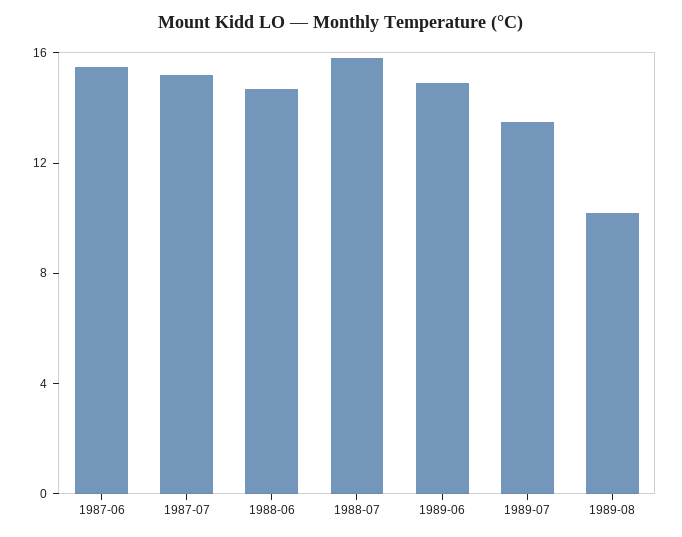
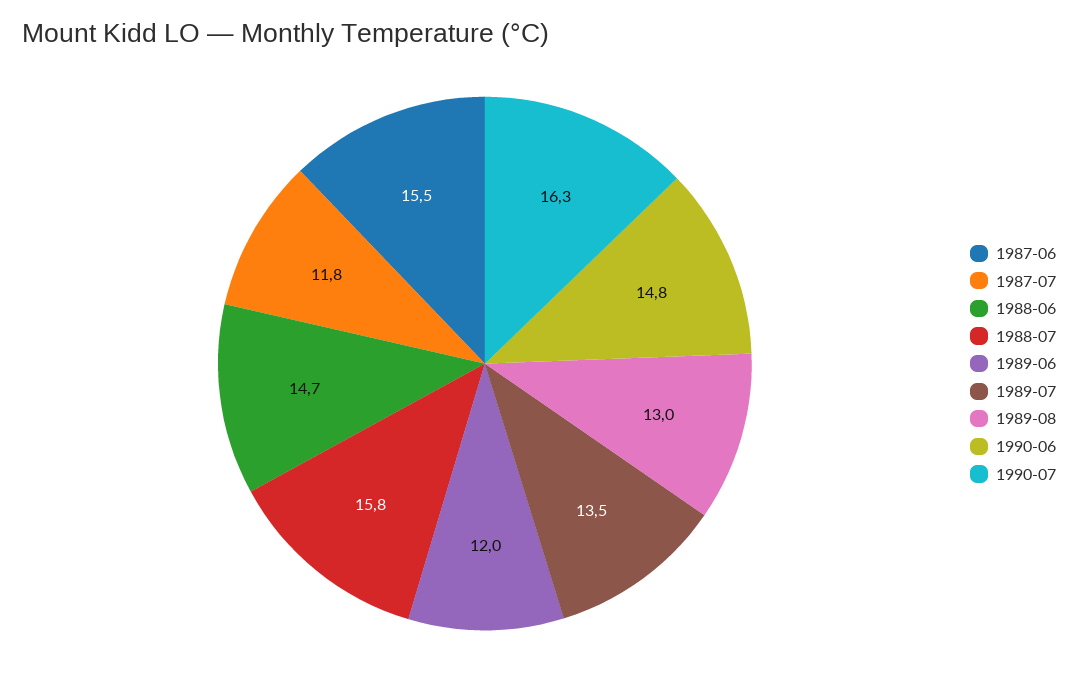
1987-07: 15 -> 11.8
1989-06: 15 -> 12
1989-08: 10 -> 13
1990-06: none -> 14.8
1990-07: none -> 16.3

